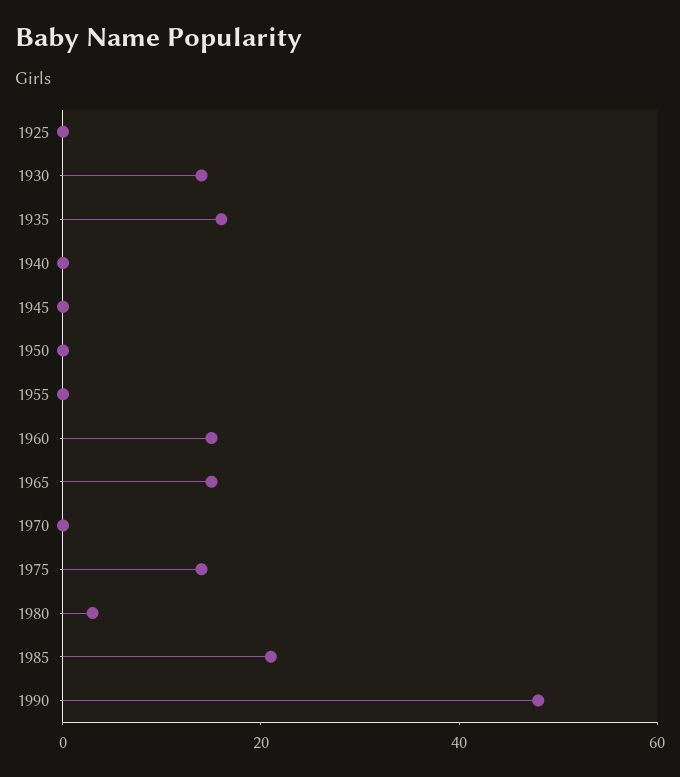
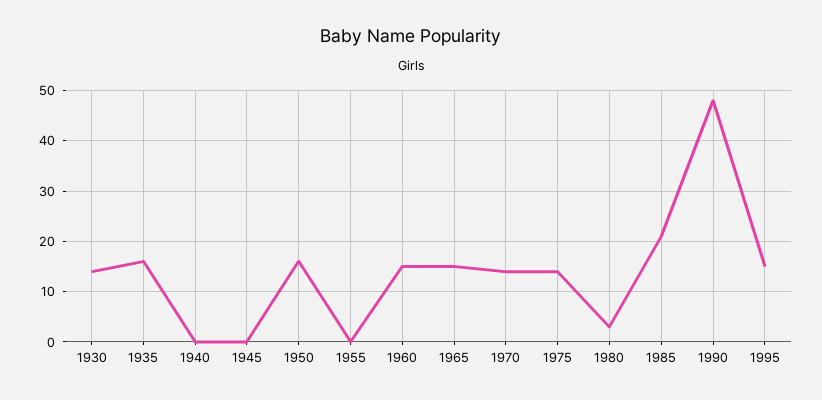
1925: 0 -> none
1950: 0 -> 15
1970: 0 -> 15
1995: none -> 15

